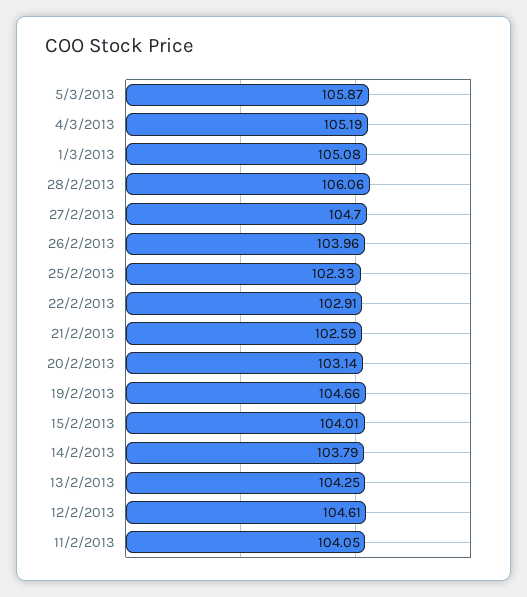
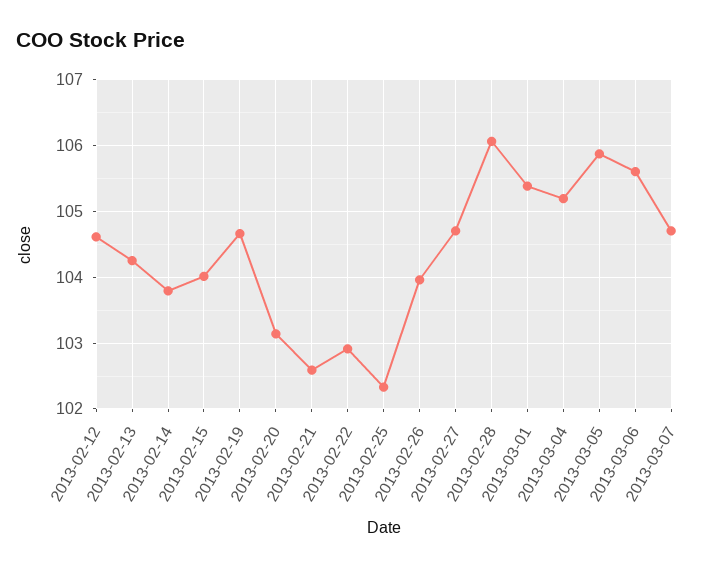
1/3/2013: 105.08 -> 105.4
11/2/2013: 104.05 -> none
2013-03-06: none -> 105.6
2013-03-07: none -> 104.7

